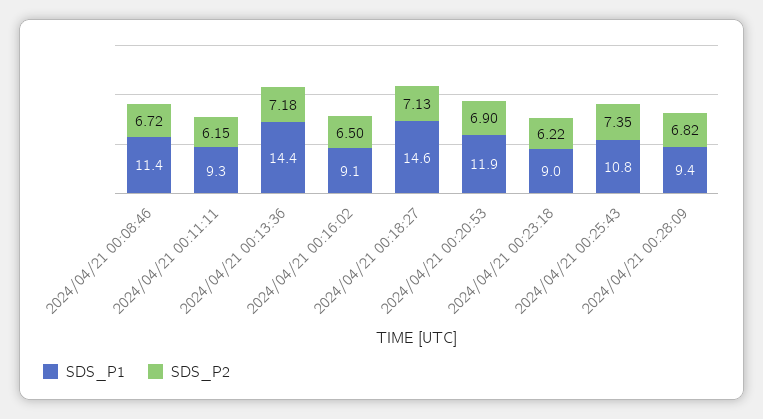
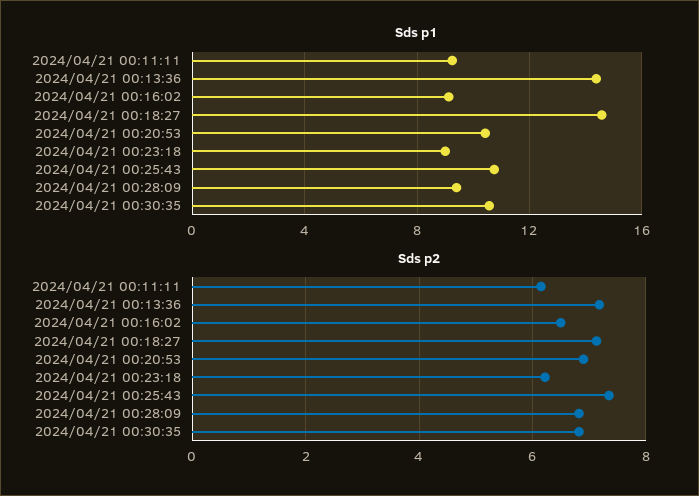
SDS_P1, 2024/04/21 00:08:46: 11.4 -> none
SDS_P2, 2024/04/21 00:08:46: 6.72 -> none
SDS_P1, 2024/04/21 00:20:53: 11.9 -> 10.5
SDS_P1, 2024/04/21 00:30:35: none -> 10.5
SDS_P2, 2024/04/21 00:30:35: none -> 6.8

